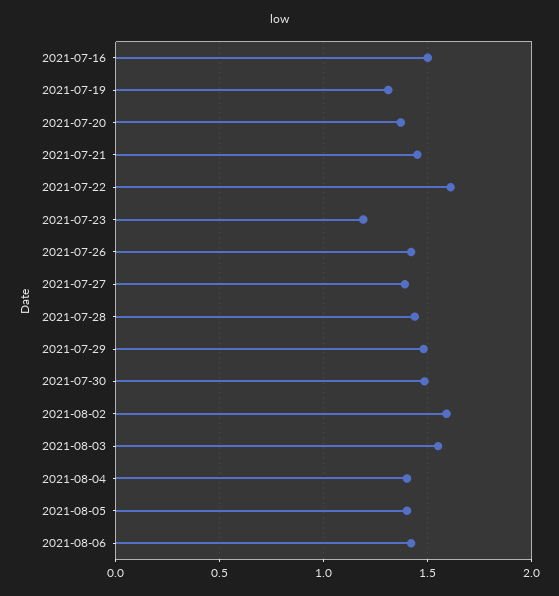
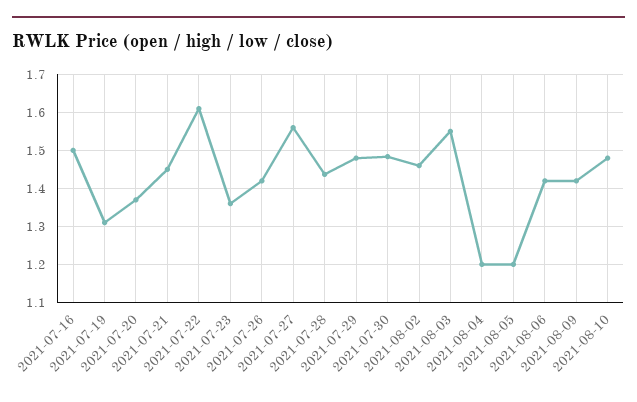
2021-07-23: 1.2 -> 1.36
2021-07-27: 1.4 -> 1.56
2021-08-02: 1.6 -> 1.46
2021-08-04: 1.4 -> 1.2
2021-08-05: 1.4 -> 1.2
2021-08-09: none -> 1.42
2021-08-10: none -> 1.48

